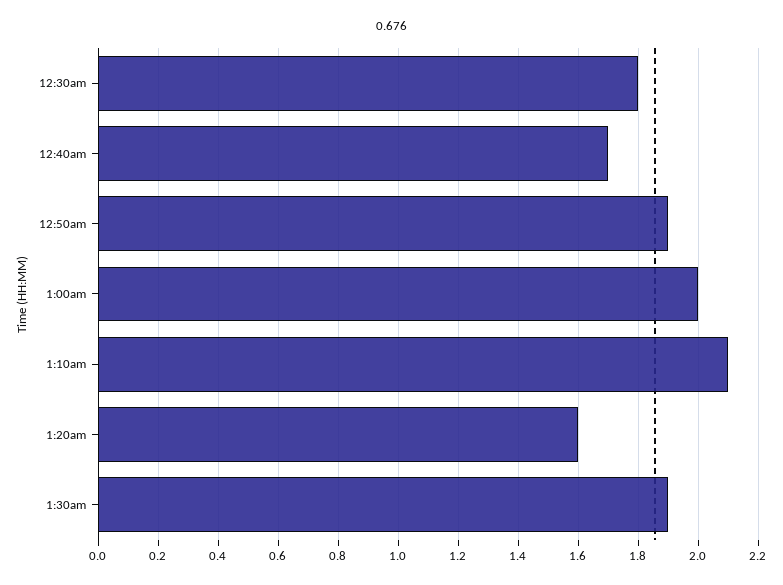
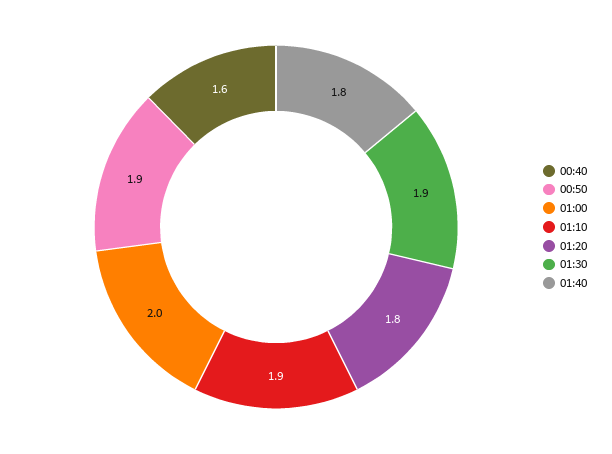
12:30am: 1.8 -> none
12:40am: 1.7 -> 1.6
1:10am: 2.1 -> 1.9
1:20am: 1.6 -> 1.8
01:40: none -> 1.8

